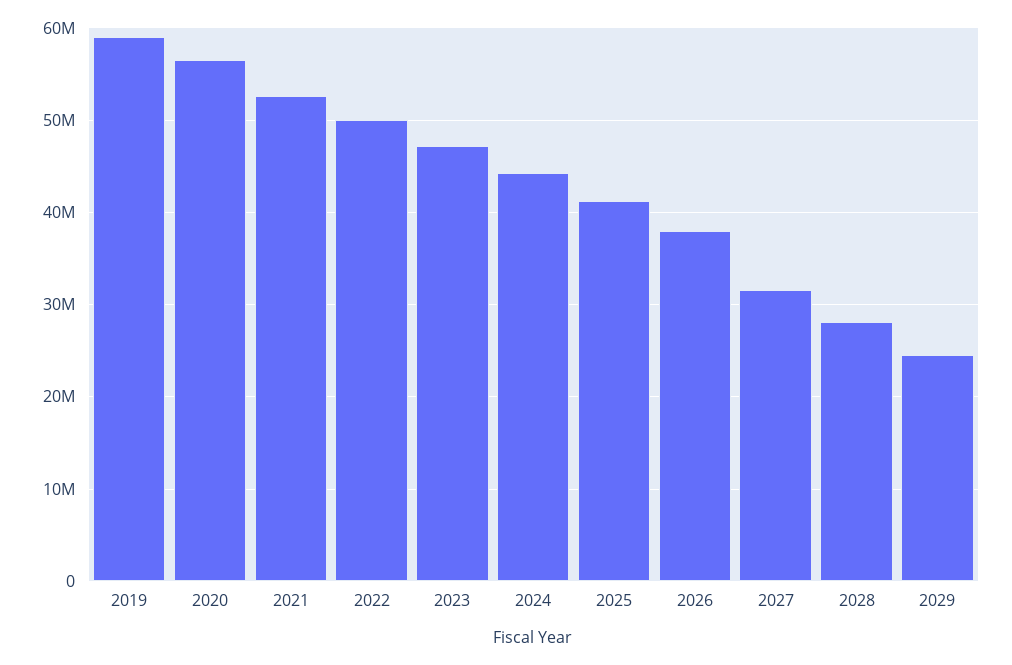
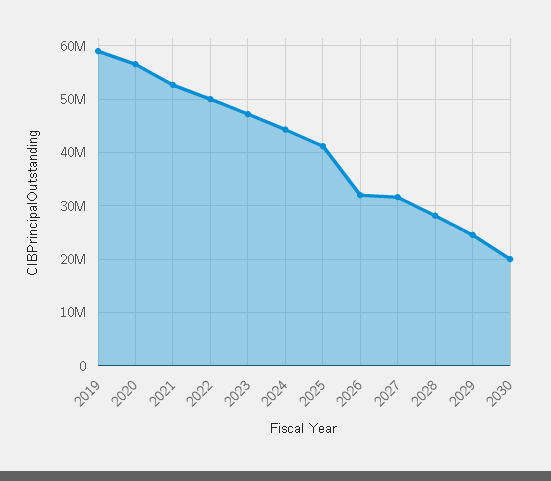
2026: 38000000 -> 32000000
2030: none -> 20000000

